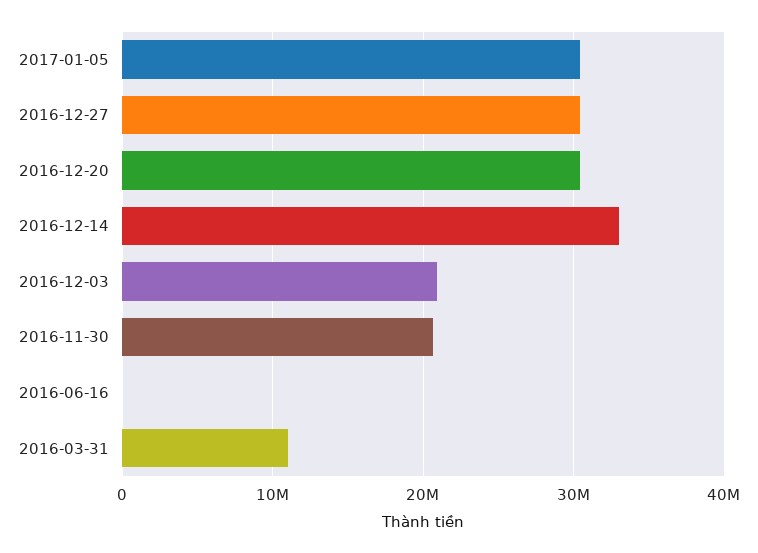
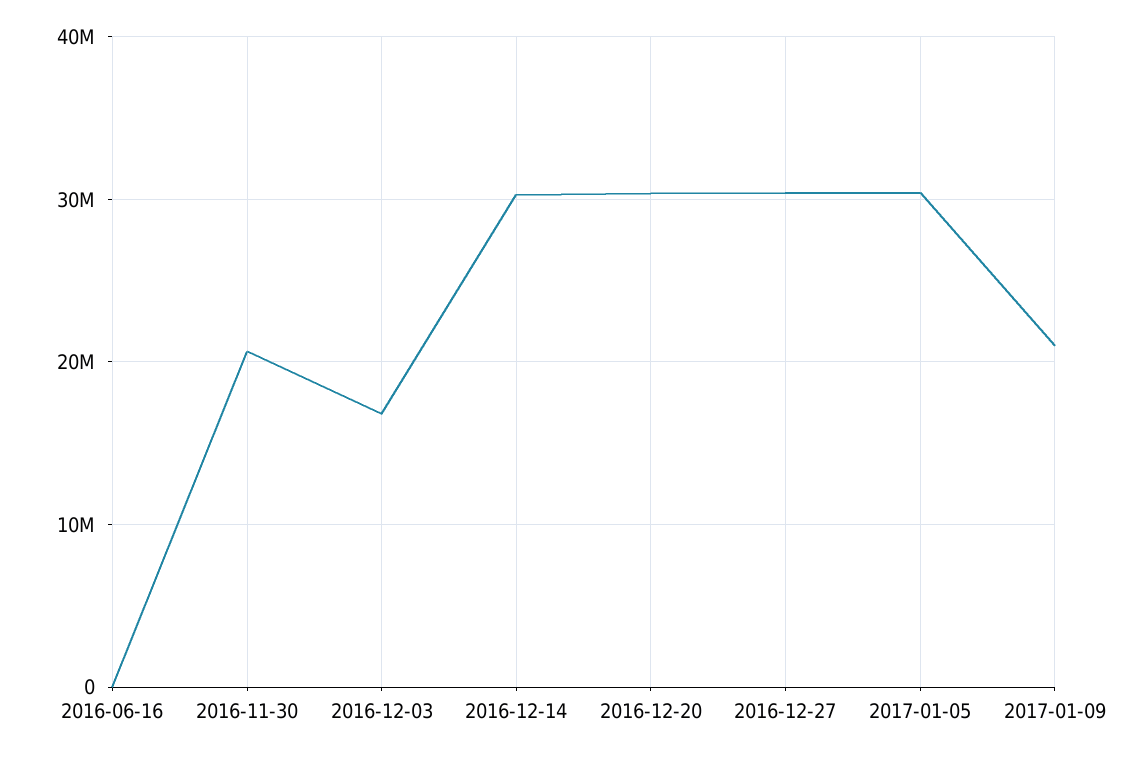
2016-12-14: 33000000 -> 30000000
2016-12-03: 21000000 -> 17000000
2016-03-31: 11000000 -> none
2017-01-09: none -> 21000000

